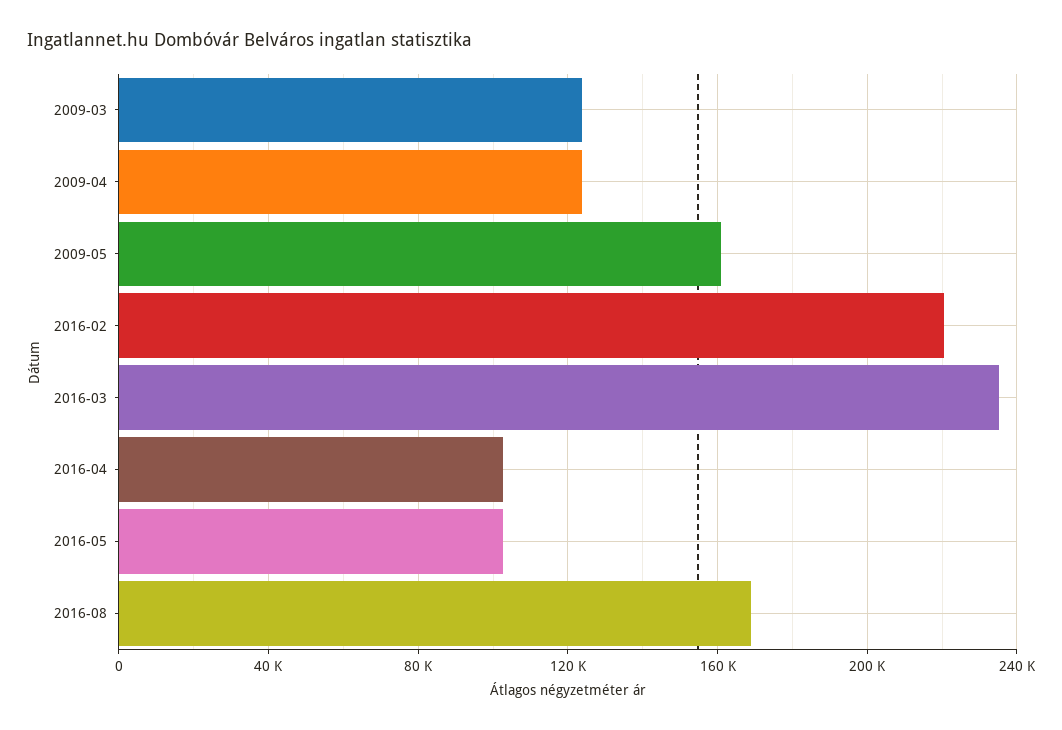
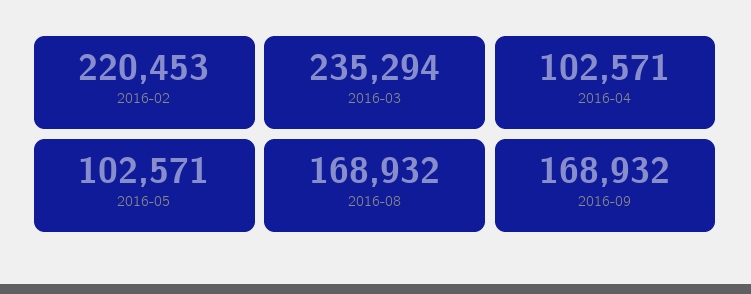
2009-03: 125000 -> none
2009-04: 125000 -> none
2009-05: 160000 -> none
2016-09: none -> 168932

